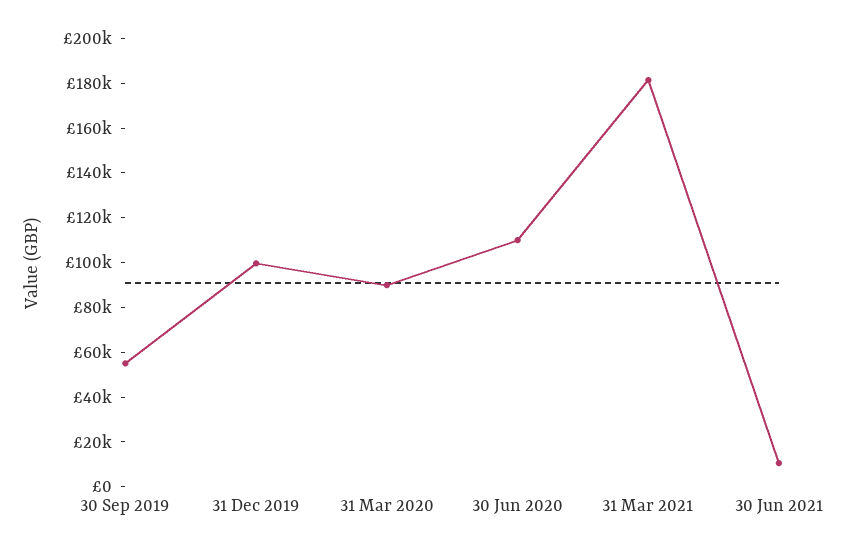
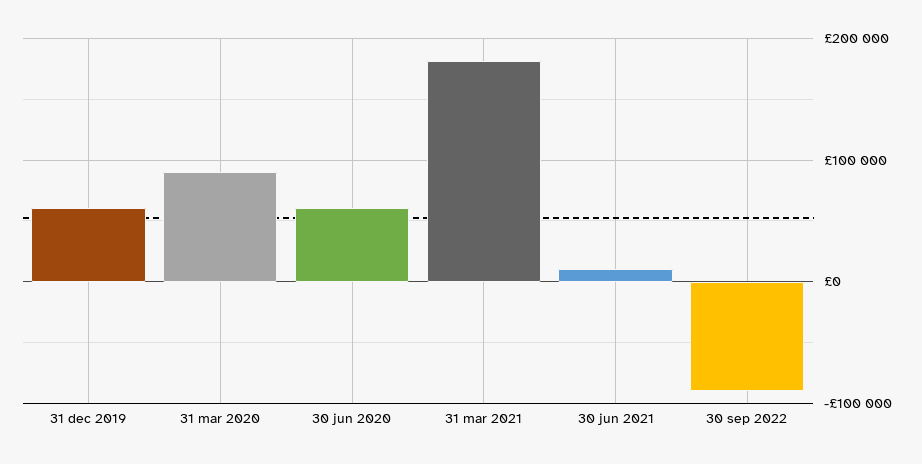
30 Sep 2019: 55000 -> none
31 Dec 2019: 100000 -> 60000
30 Jun 2020: 110000 -> 60000
30 sep 2022: none -> -90000

